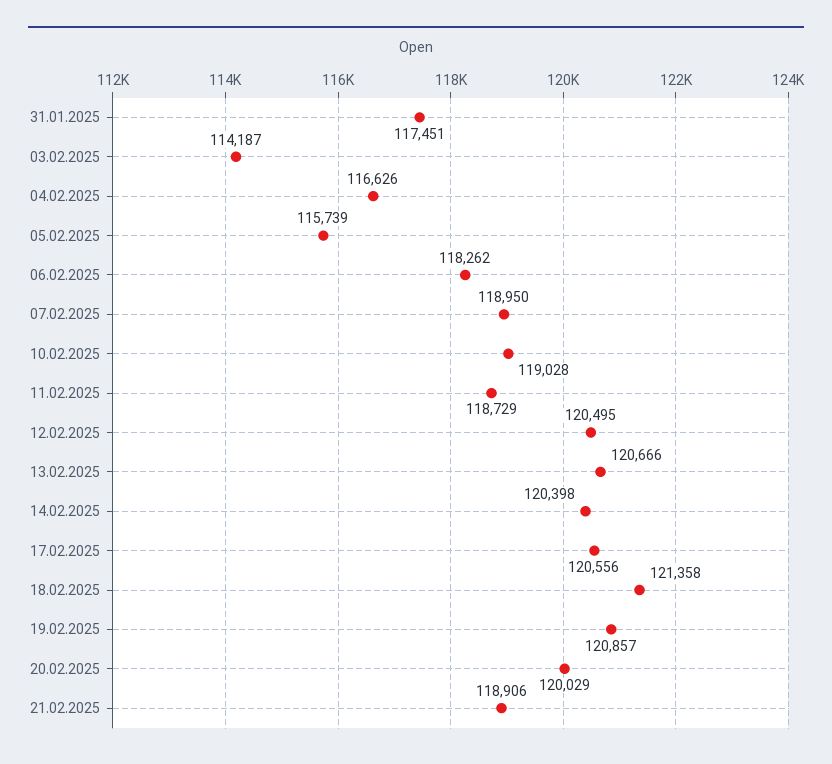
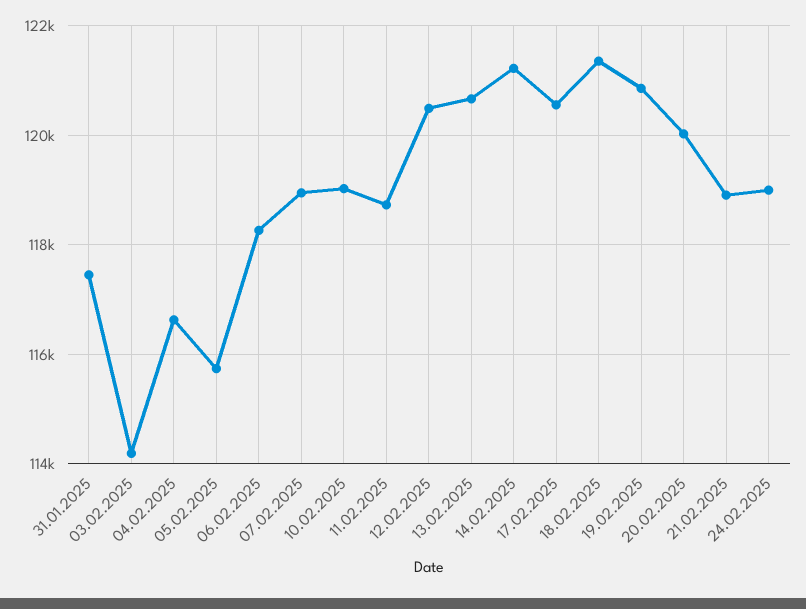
14.02.2025: 120398 -> 121200
24.02.2025: none -> 119000

